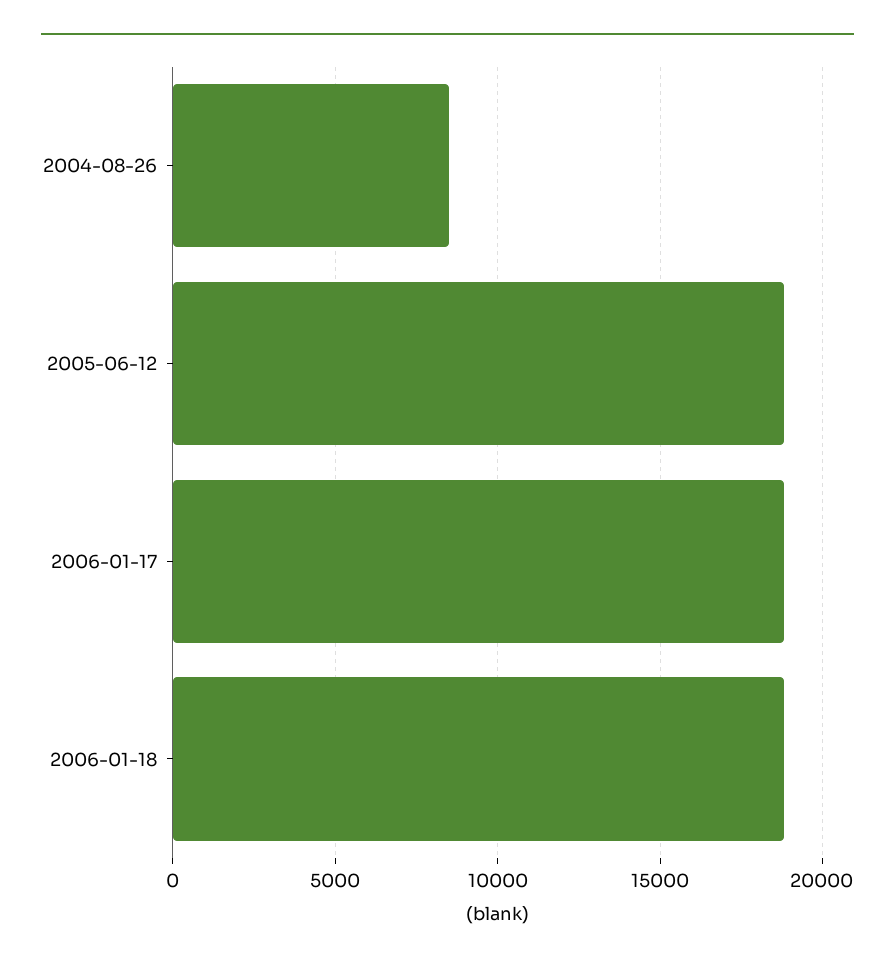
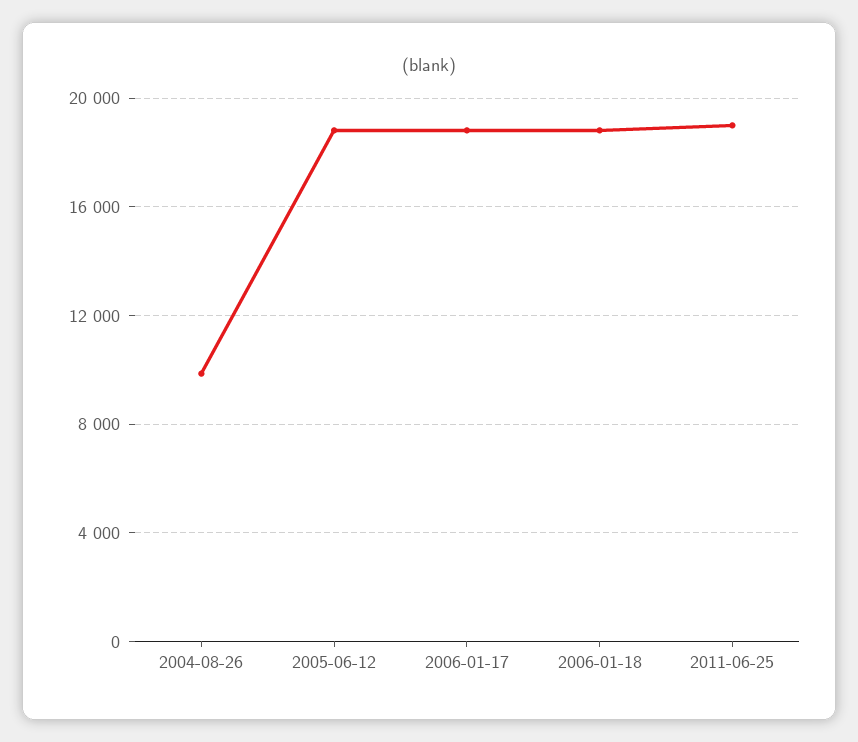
2004-08-26: 8500 -> 10000
2011-06-25: none -> 19000

